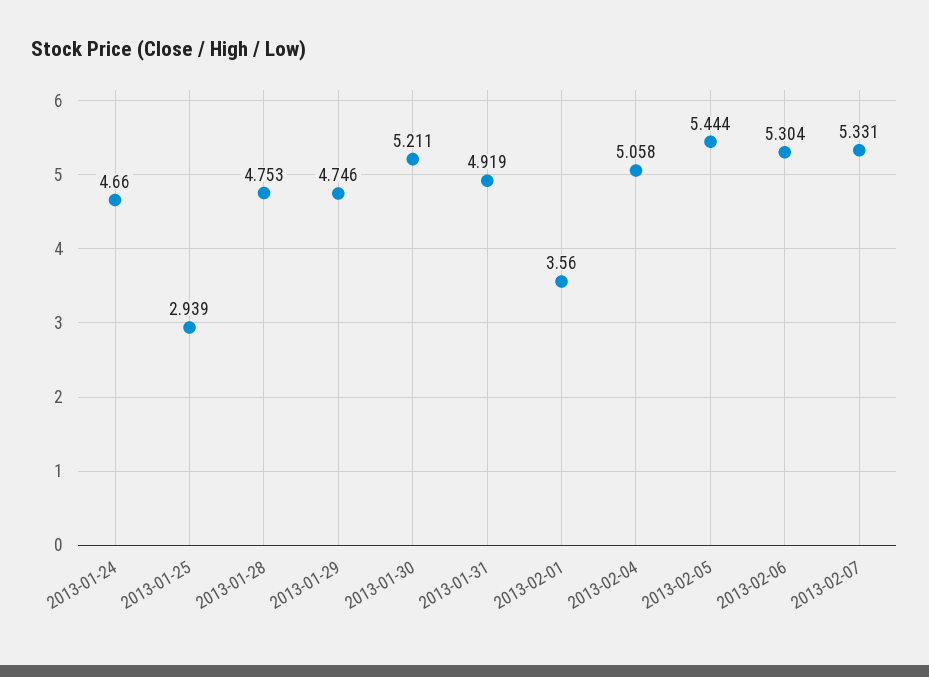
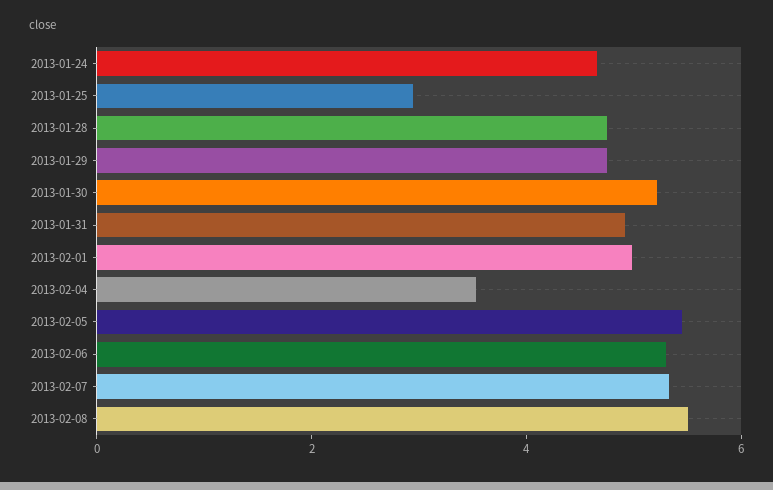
2013-02-01: 3.56 -> 5
2013-02-04: 5.058 -> 3.5
2013-02-08: none -> 5.5

